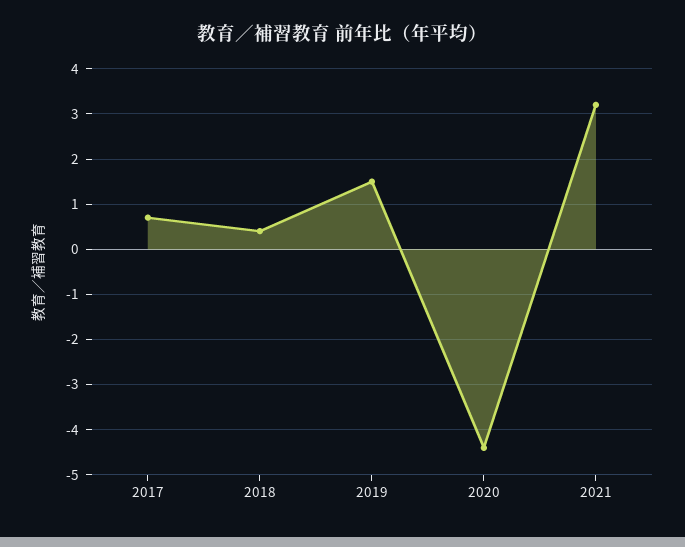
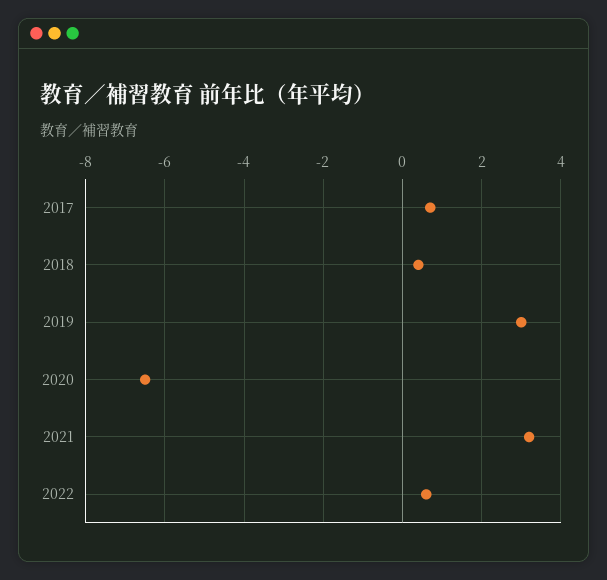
2019: 1.5 -> 3
2020: -4.5 -> -6.5
2022: none -> 0.5

